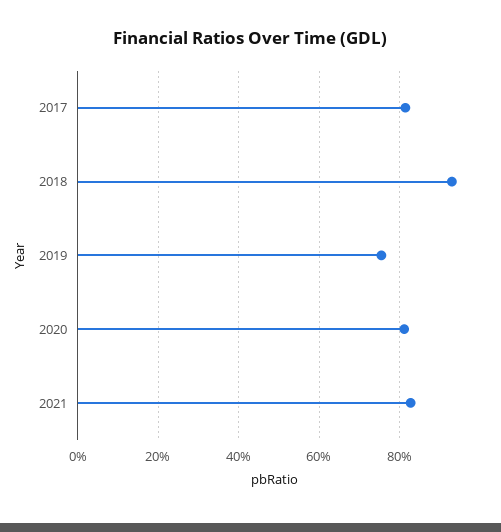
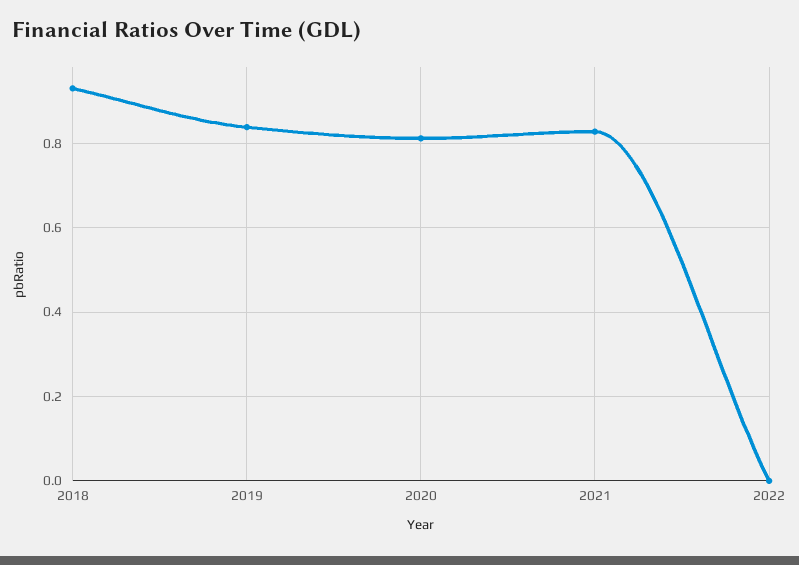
2017: 0.82 -> none
2019: 0.76 -> 0.84
2022: none -> 0

